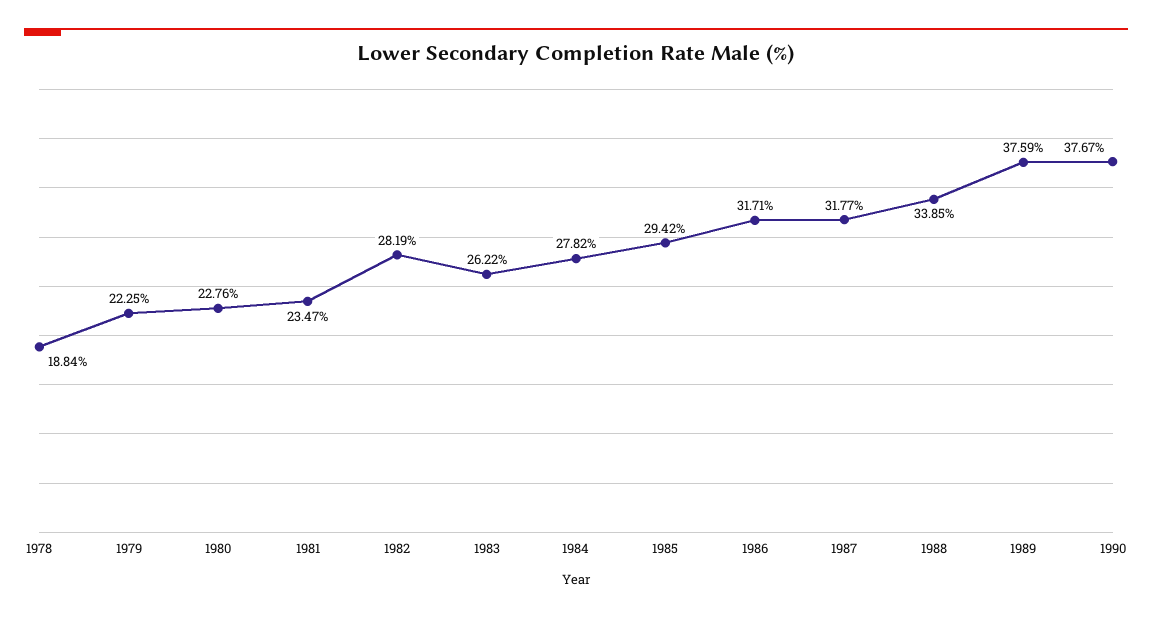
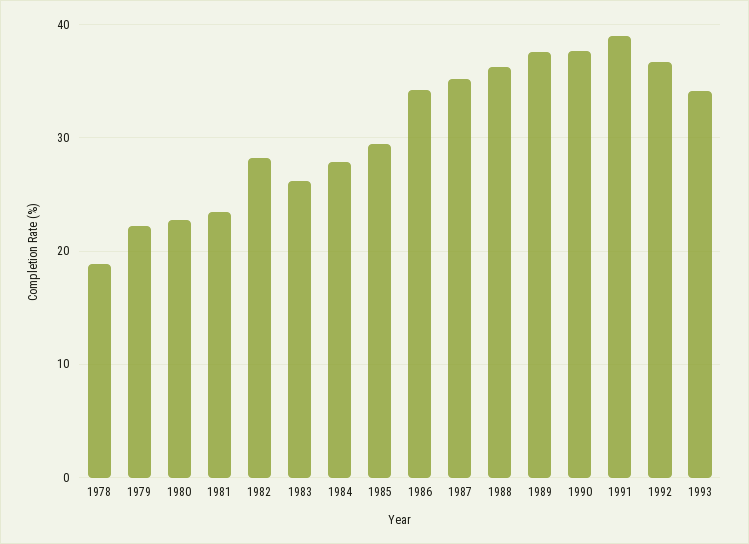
1986: 31.71 -> 34
1987: 31.77 -> 35
1988: 33.85 -> 36
1991: none -> 39
1992: none -> 37
1993: none -> 34

